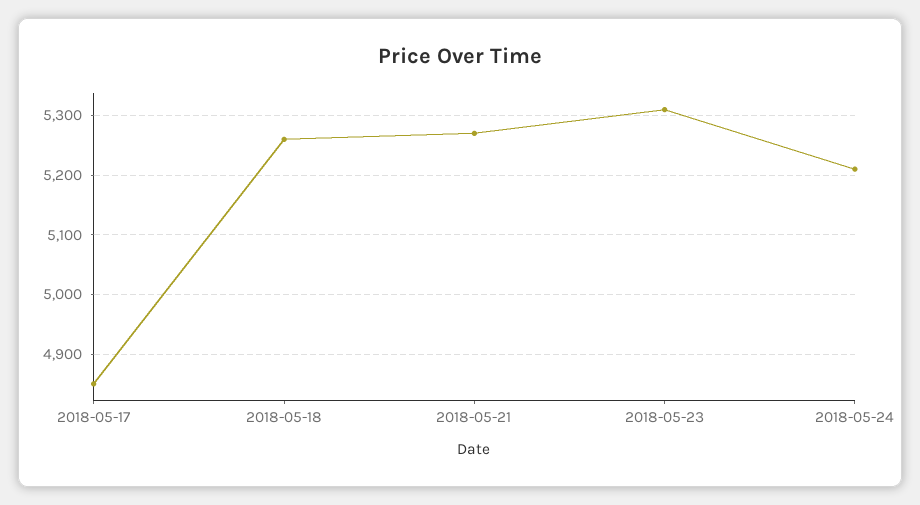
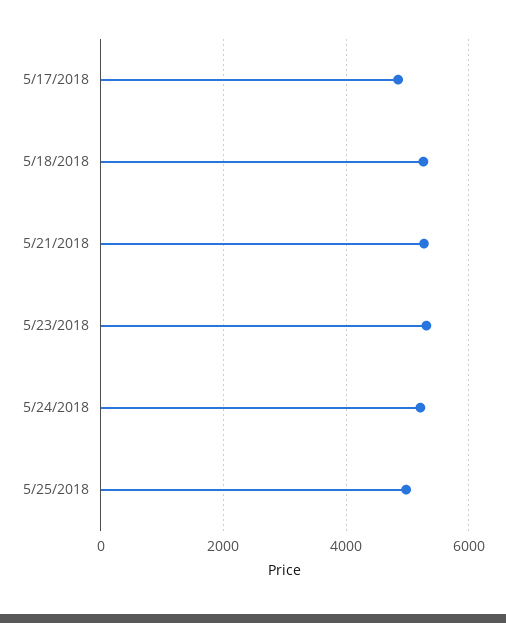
5/25/2018: none -> 5000

